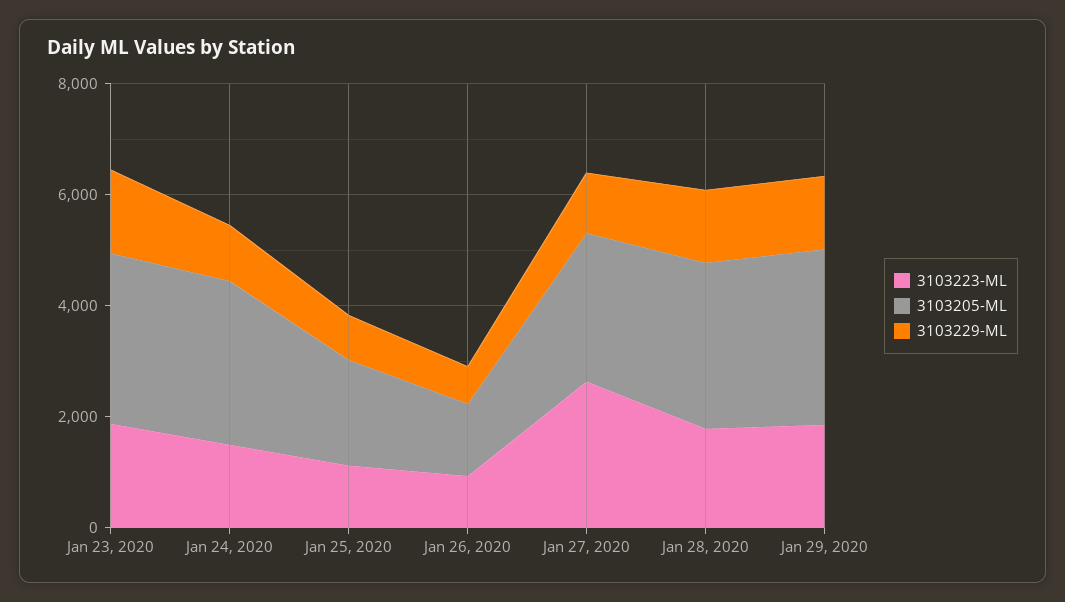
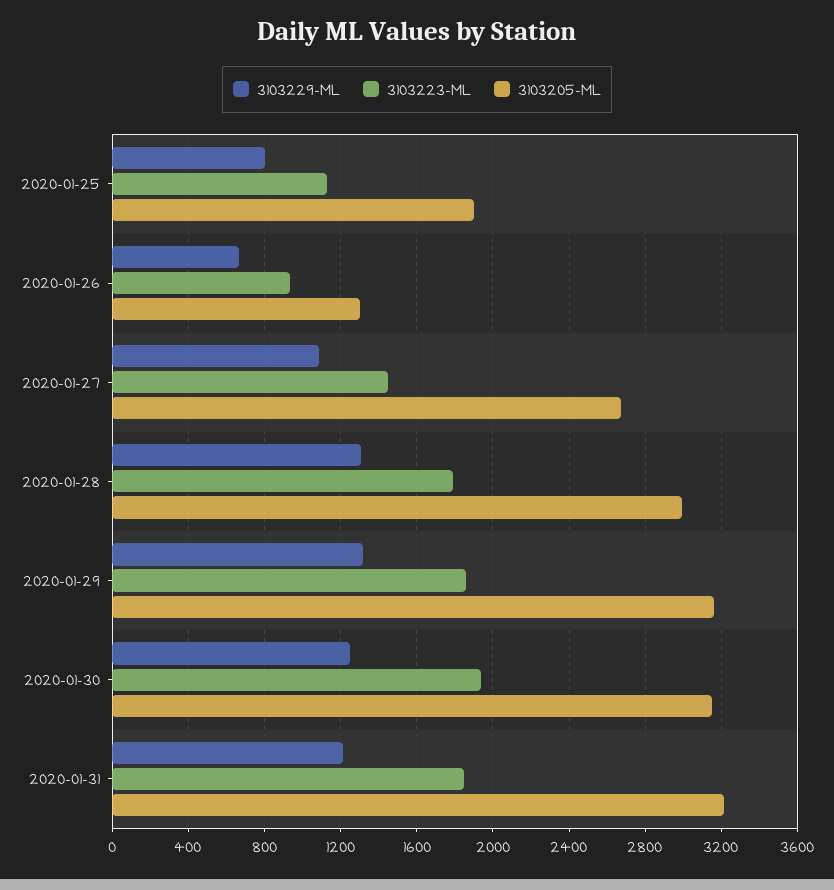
3103223-ML, Jan 23, 2020: 2000 -> none
3103205-ML, Jan 23, 2020: 3000 -> none
3103229-ML, Jan 23, 2020: 1500 -> none
3103223-ML, Jan 24, 2020: 1500 -> none
3103205-ML, Jan 24, 2020: 3000 -> none
3103229-ML, Jan 24, 2020: 1000 -> none
3103223-ML, Jan 27, 2020: 2500 -> 1450
3103229-ML, 2020-01-30: none -> 1250
3103223-ML, 2020-01-30: none -> 1950
3103205-ML, 2020-01-30: none -> 3150
3103229-ML, 2020-01-31: none -> 1200
3103223-ML, 2020-01-31: none -> 1850
3103205-ML, 2020-01-31: none -> 3200

